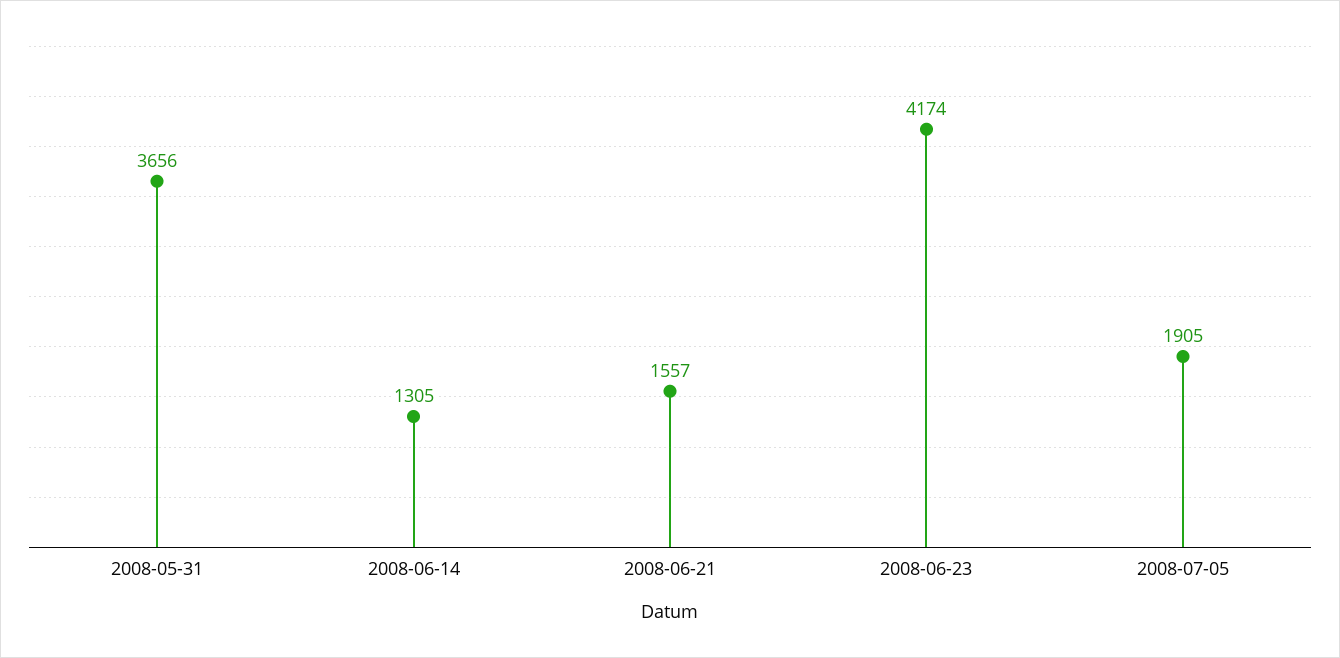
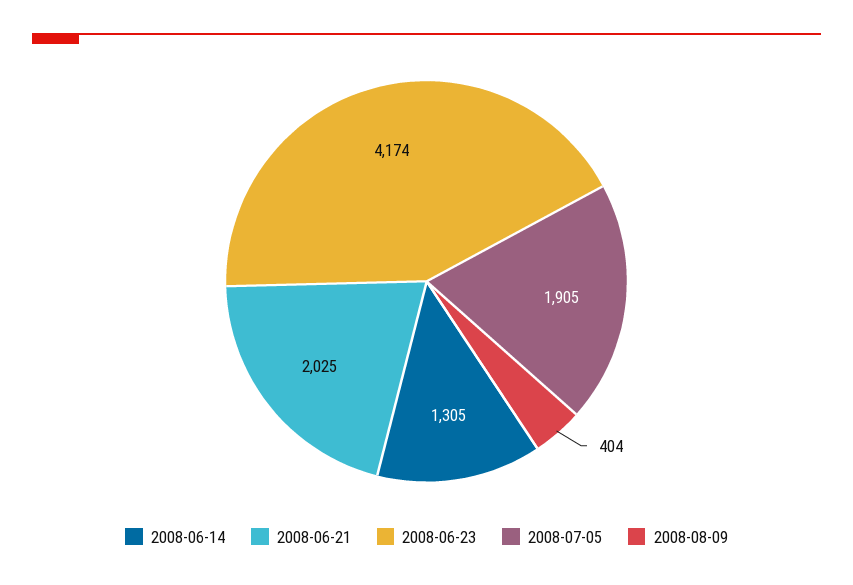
2008-05-31: 3656 -> none
2008-06-21: 1557 -> 2025
2008-08-09: none -> 404

